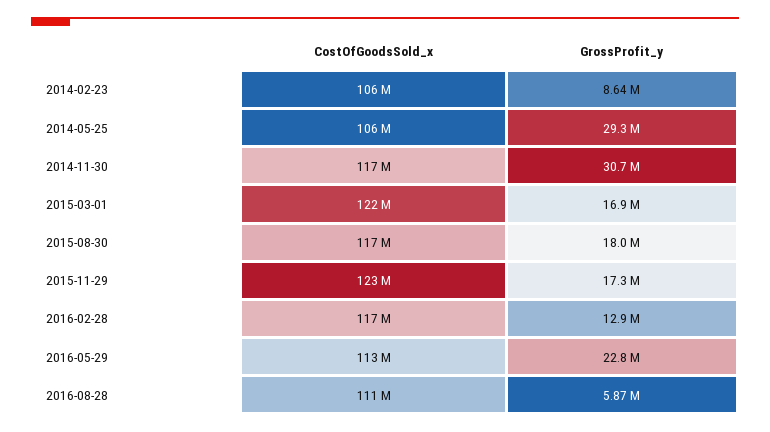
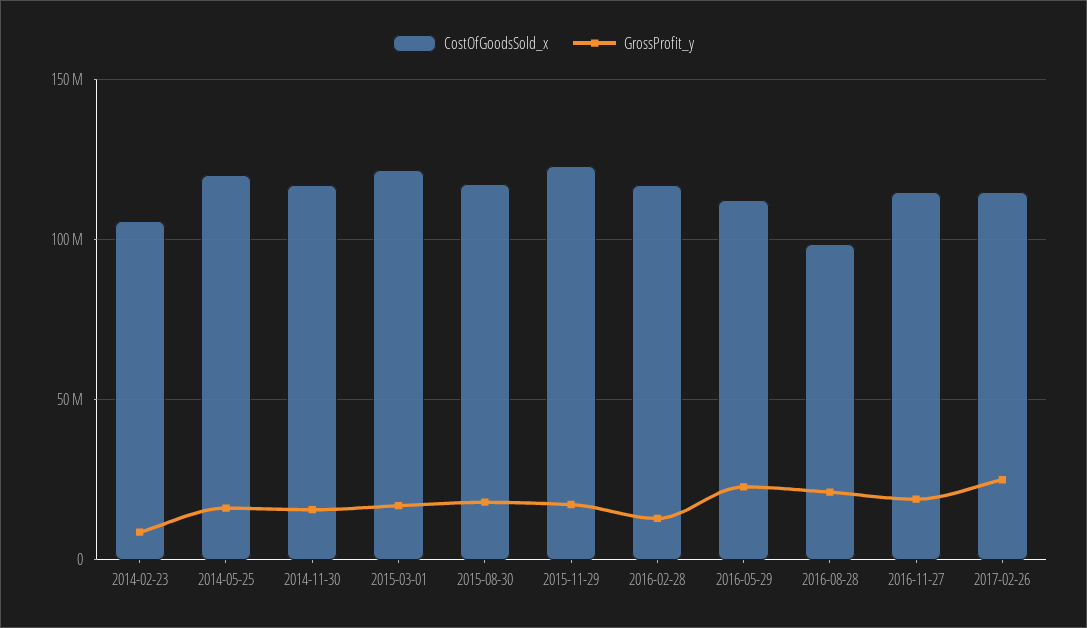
CostOfGoodsSold_x, 2014-05-25: 106000000 -> 120000000
GrossProfit_y, 2014-05-25: 29300000 -> 15000000
GrossProfit_y, 2014-11-30: 30700000 -> 15000000
CostOfGoodsSold_x, 2016-08-28: 111000000 -> 100000000
GrossProfit_y, 2016-08-28: 5870000 -> 20000000
CostOfGoodsSold_x, 2016-11-27: none -> 115000000
GrossProfit_y, 2016-11-27: none -> 20000000
CostOfGoodsSold_x, 2017-02-26: none -> 115000000
GrossProfit_y, 2017-02-26: none -> 25000000

